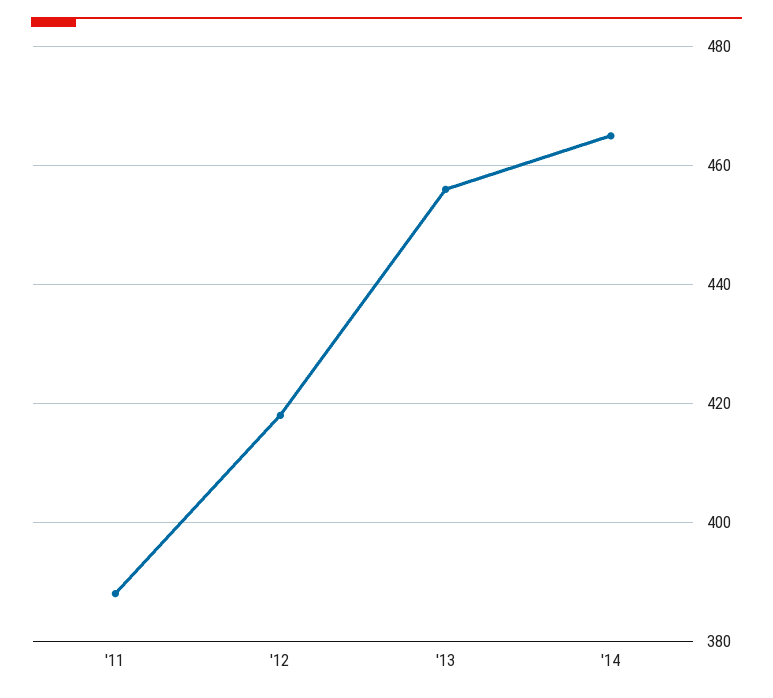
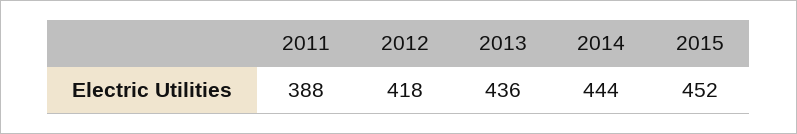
'13: 455 -> 436
'14: 465 -> 444
2015: none -> 452

